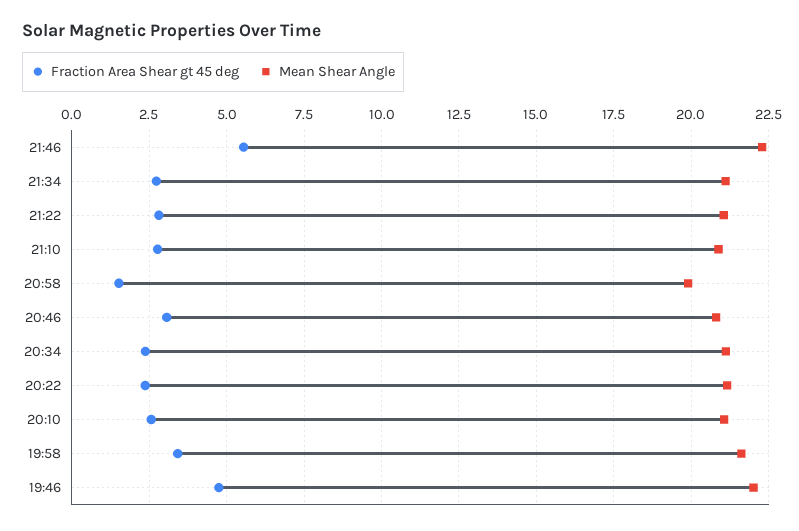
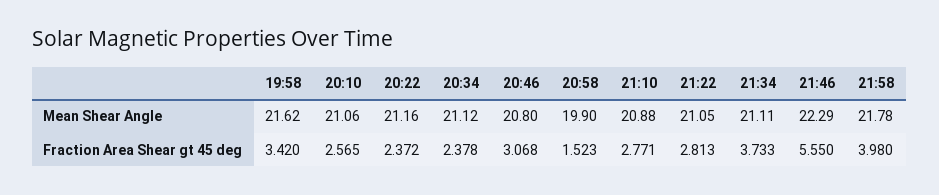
Fraction Area Shear gt 45 deg, 21:34: 2.75 -> 3.733
Fraction Area Shear gt 45 deg, 19:46: 4.75 -> none
Mean Shear Angle, 19:46: 22 -> none
Mean Shear Angle, 21:58: none -> 21.78
Fraction Area Shear gt 45 deg, 21:58: none -> 3.98

